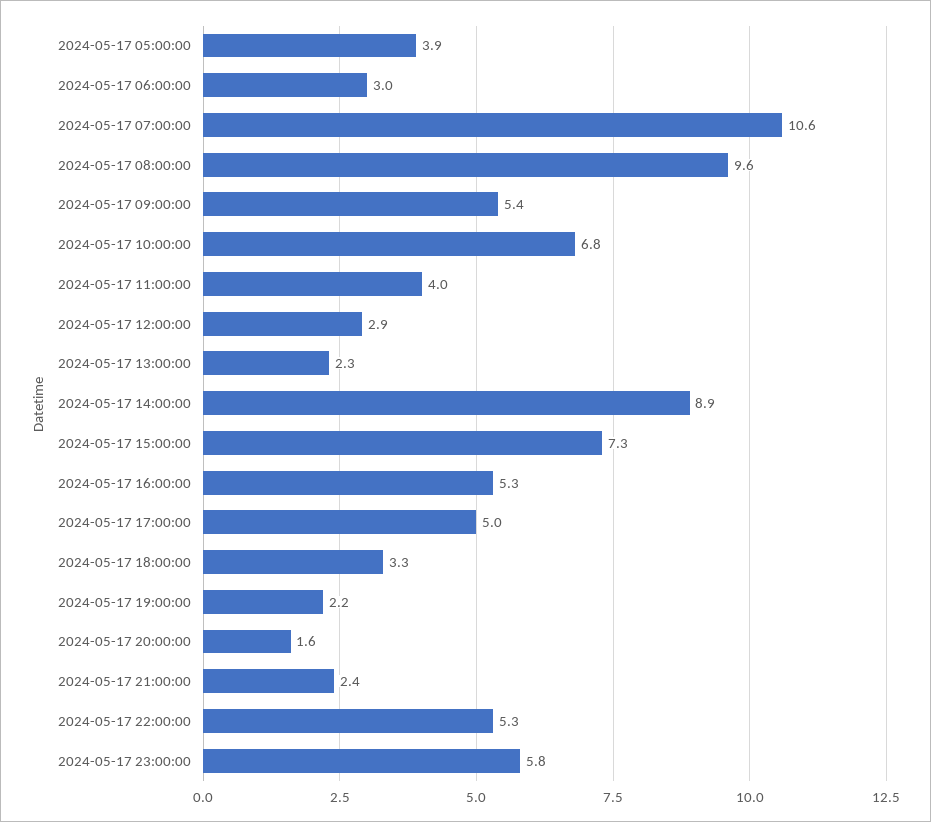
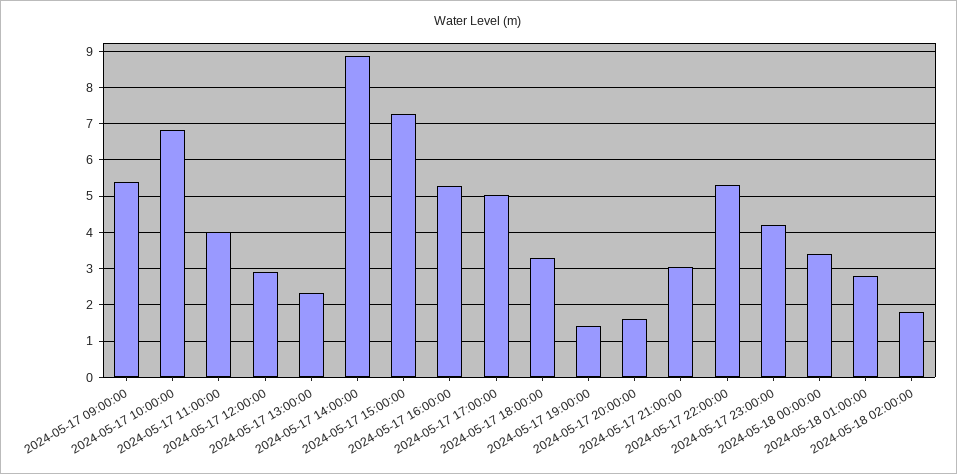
2024-05-17 05:00:00: 3.9 -> none
2024-05-17 06:00:00: 3 -> none
2024-05-17 07:00:00: 10.6 -> none
2024-05-17 08:00:00: 9.6 -> none
2024-05-17 19:00:00: 2.2 -> 1.4
2024-05-17 21:00:00: 2.4 -> 3
2024-05-17 23:00:00: 5.8 -> 4.2
2024-05-18 00:00:00: none -> 3.4
2024-05-18 01:00:00: none -> 2.8
2024-05-18 02:00:00: none -> 1.8

